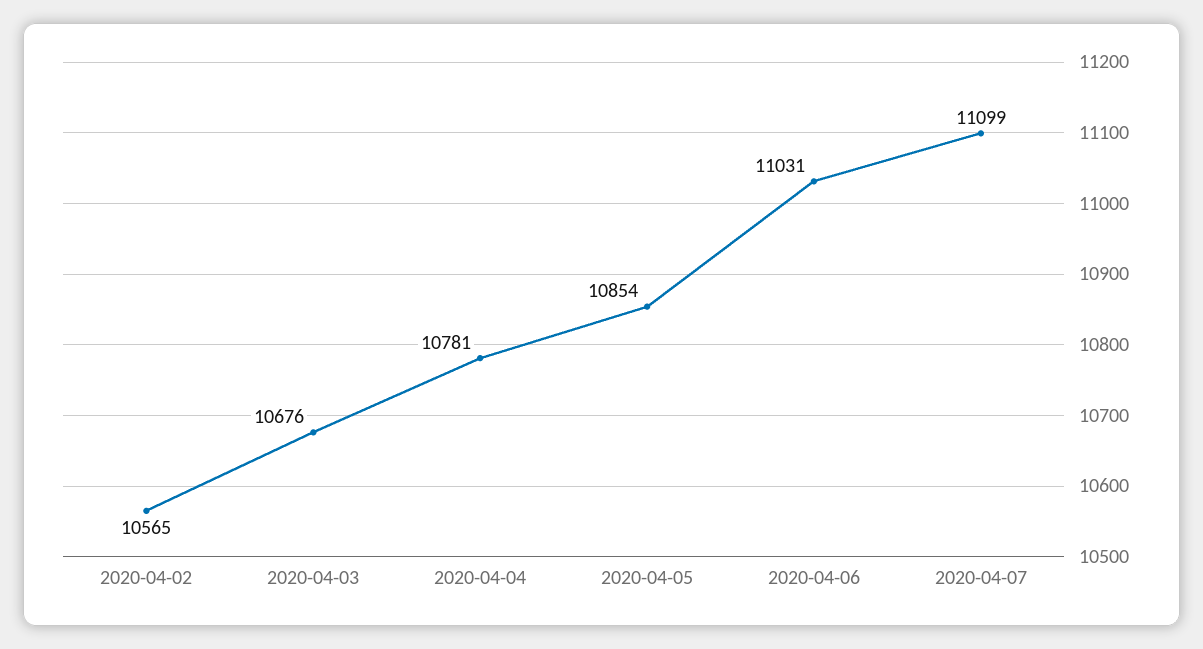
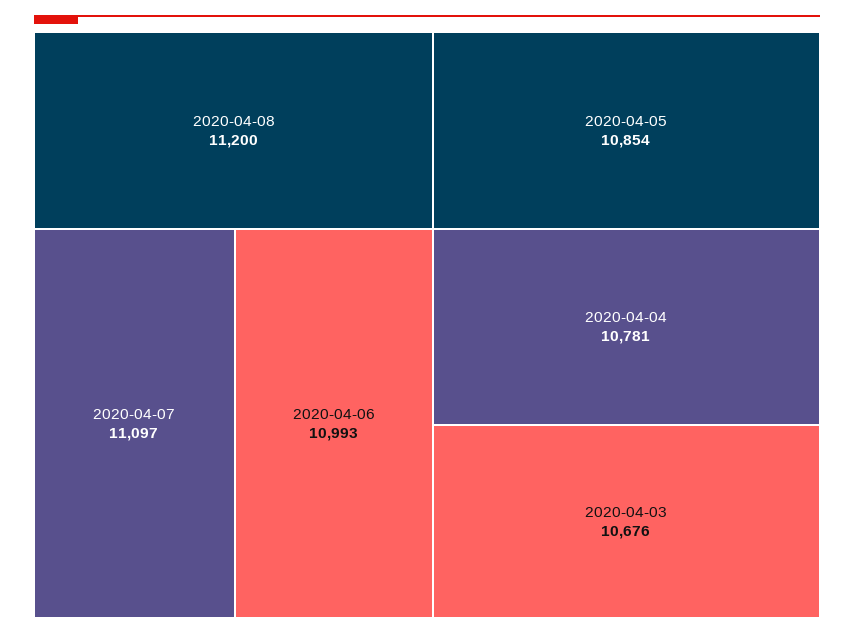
2020-04-02: 10565 -> none
2020-04-06: 11031 -> 10993
2020-04-07: 11099 -> 11097
2020-04-08: none -> 11200

